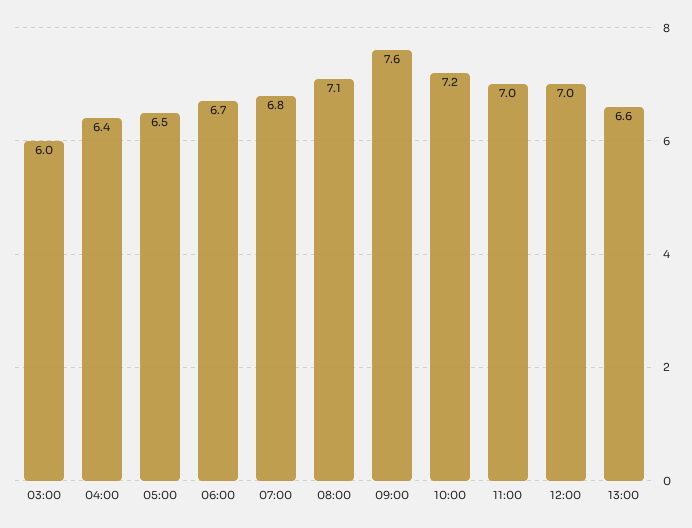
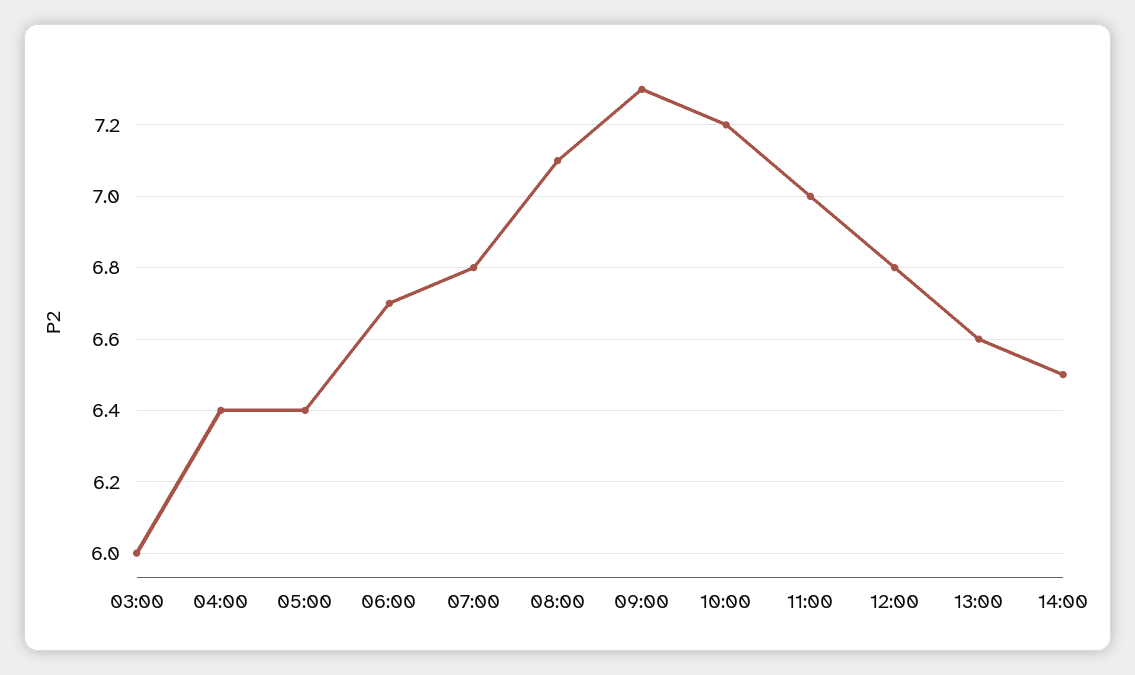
05:00: 6.5 -> 6.4
09:00: 7.6 -> 7.3
12:00: 7 -> 6.8
14:00: none -> 6.5

